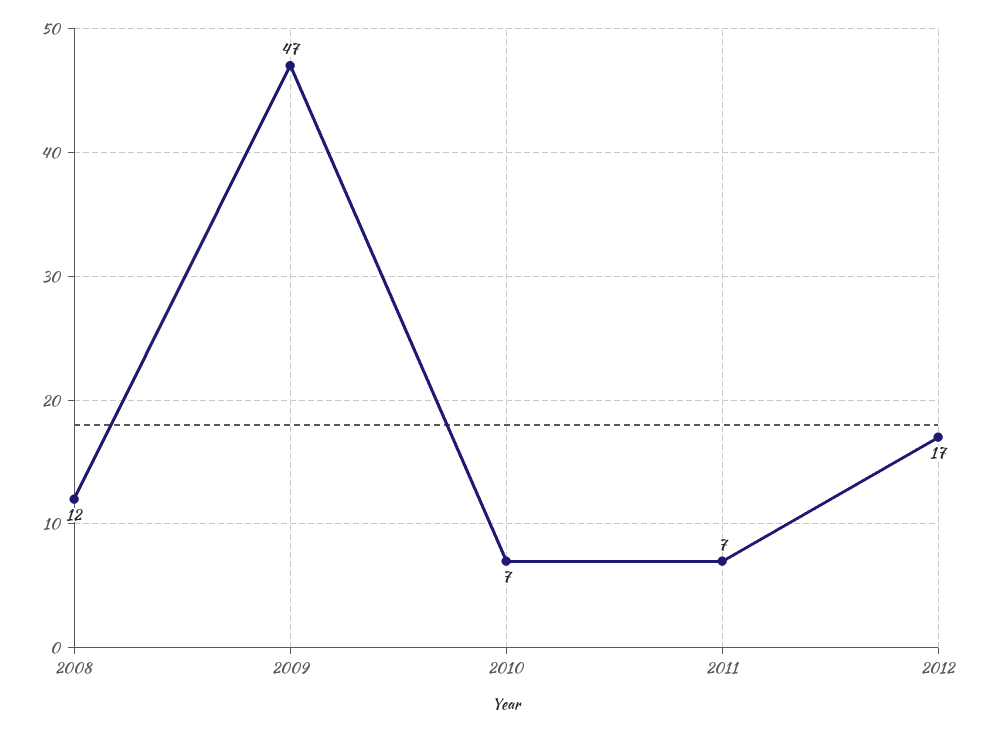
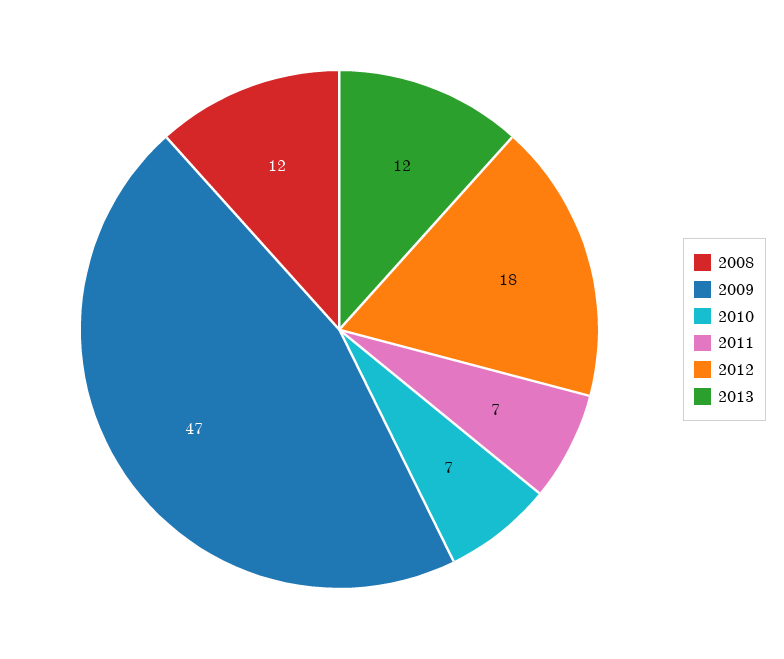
2012: 17 -> 18
2013: none -> 12

